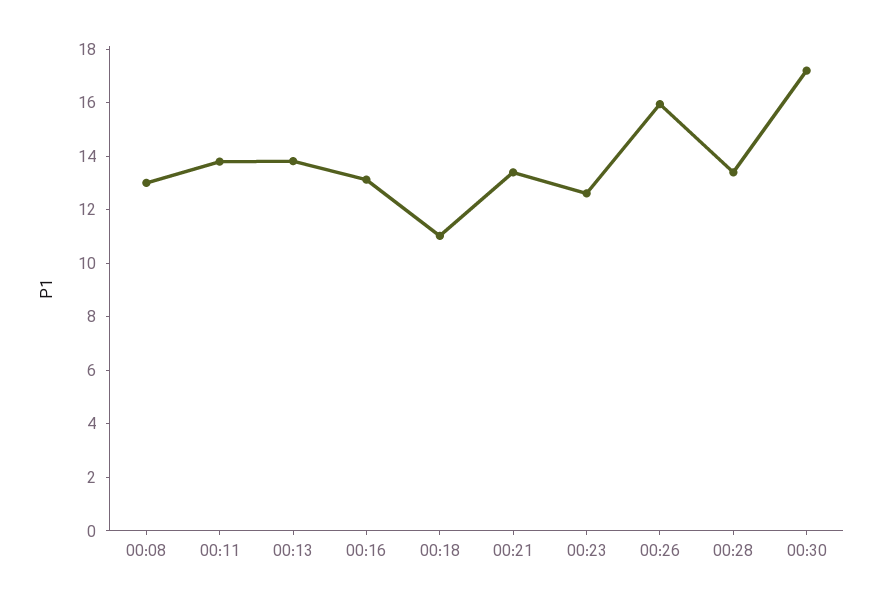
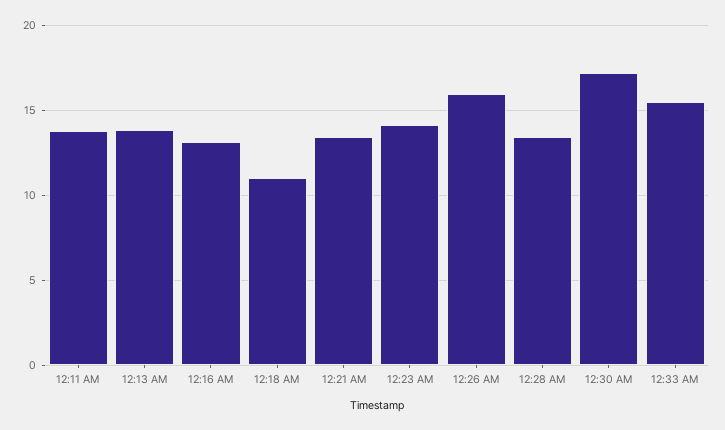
00:08: 13 -> none
00:23: 12.5 -> 14
12:33 AM: none -> 15.5

